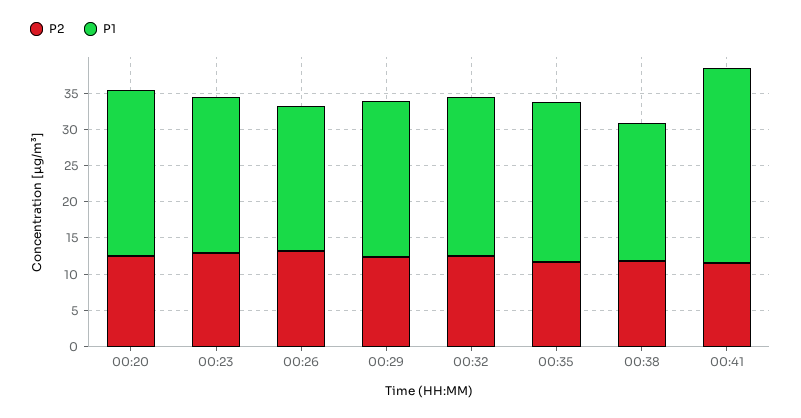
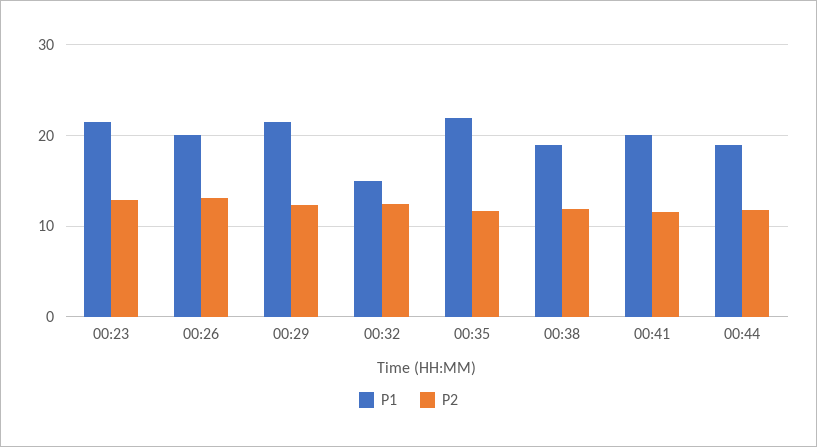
P2, 00:20: 12.5 -> none
P1, 00:20: 22.5 -> none
P1, 00:32: 22.5 -> 15
P1, 00:41: 27.5 -> 20
P1, 00:44: none -> 19
P2, 00:44: none -> 12

